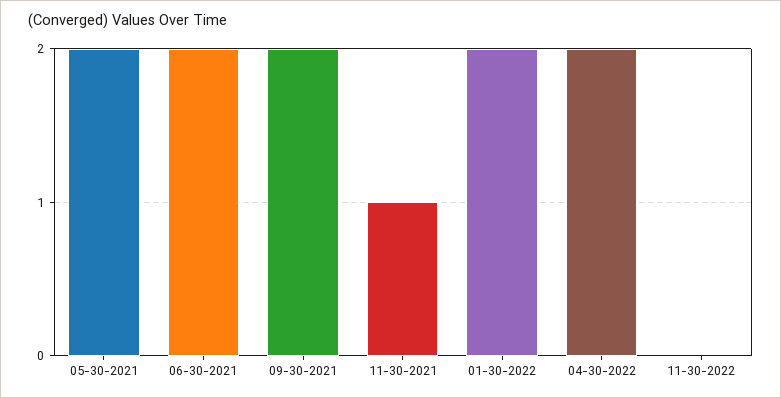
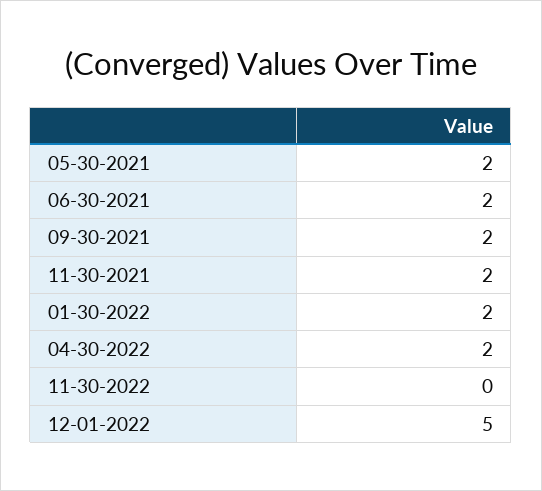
11-30-2021: 1 -> 2
12-01-2022: none -> 5

